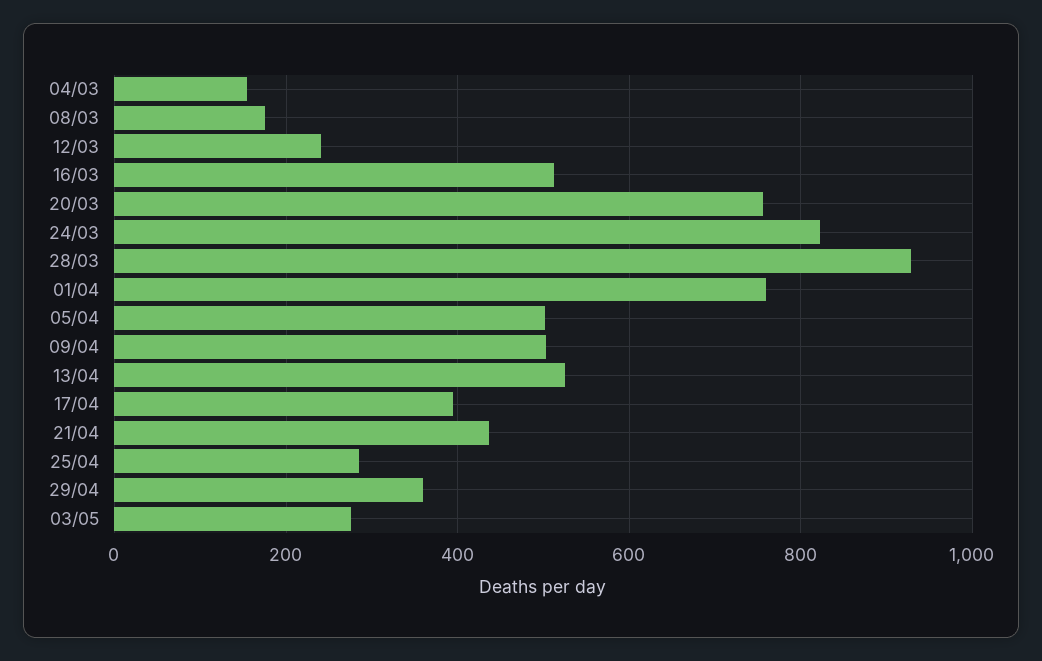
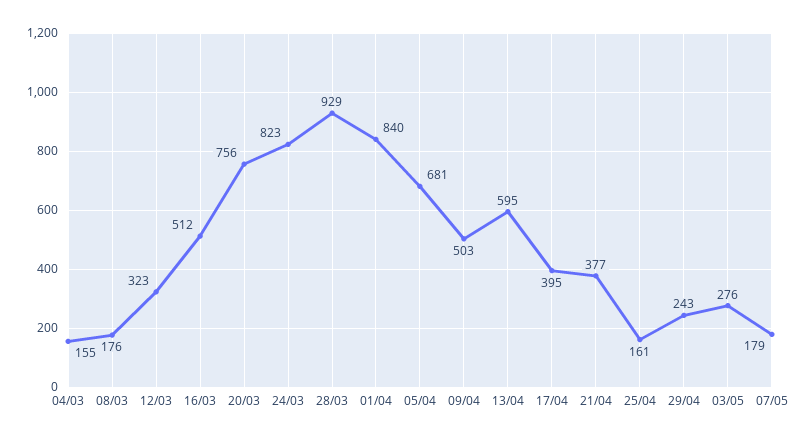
12/03: 240 -> 323
01/04: 760 -> 840
05/04: 500 -> 681
13/04: 520 -> 595
21/04: 440 -> 377
25/04: 280 -> 161
29/04: 360 -> 243
07/05: none -> 179

